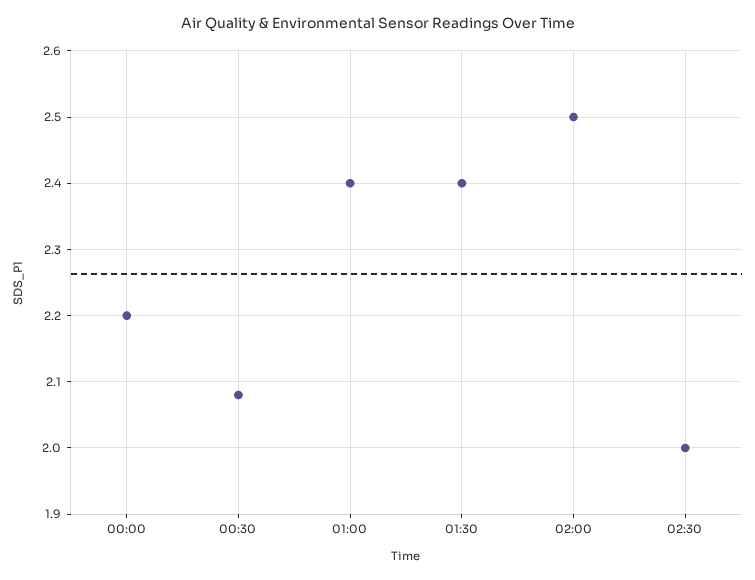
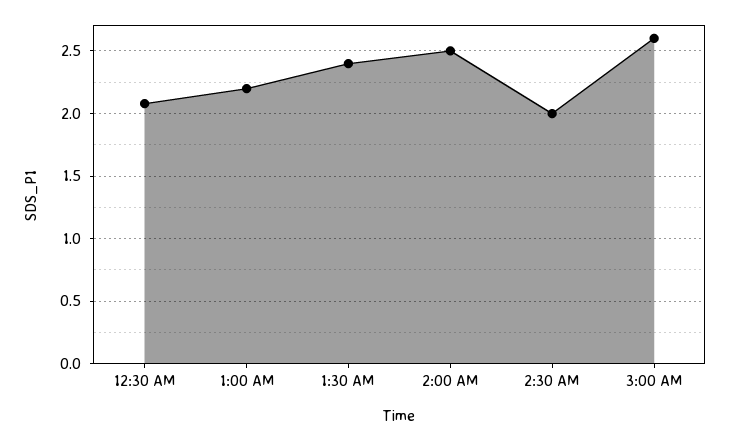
00:00: 2.2 -> none
01:00: 2.4 -> 2.2
3:00 AM: none -> 2.6

